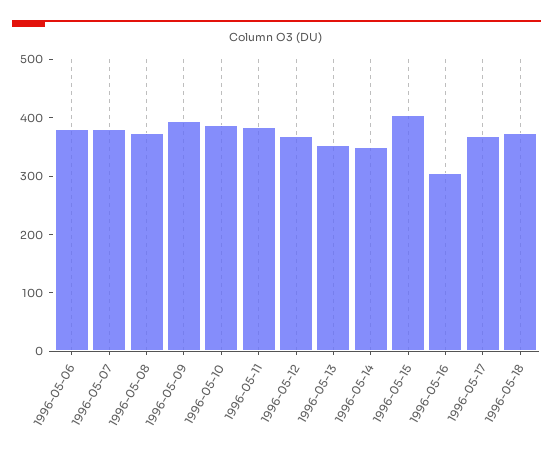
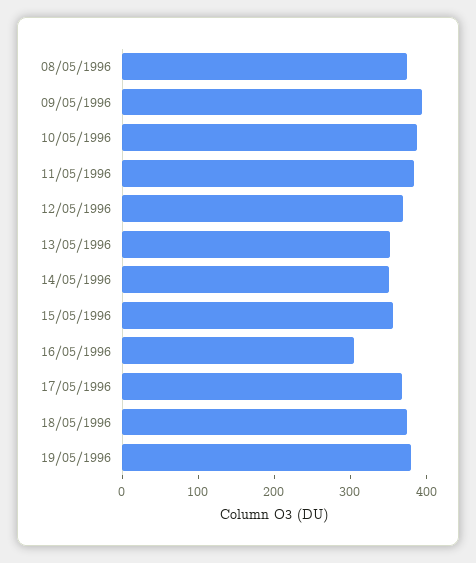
1996-05-06: 380 -> none
1996-05-07: 380 -> none
1996-05-15: 400 -> 360
19/05/1996: none -> 380

